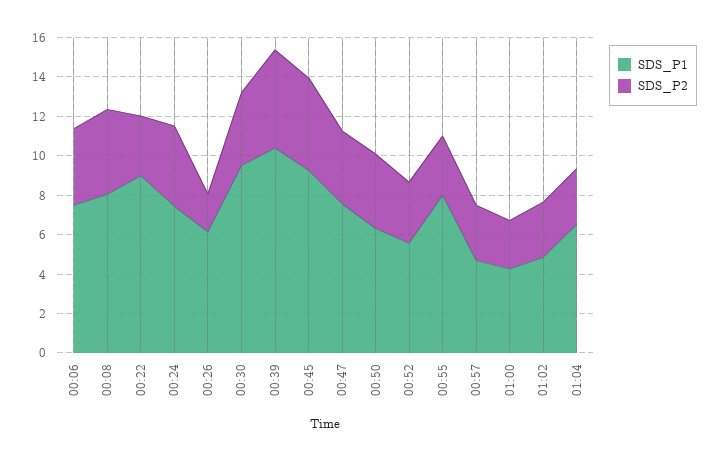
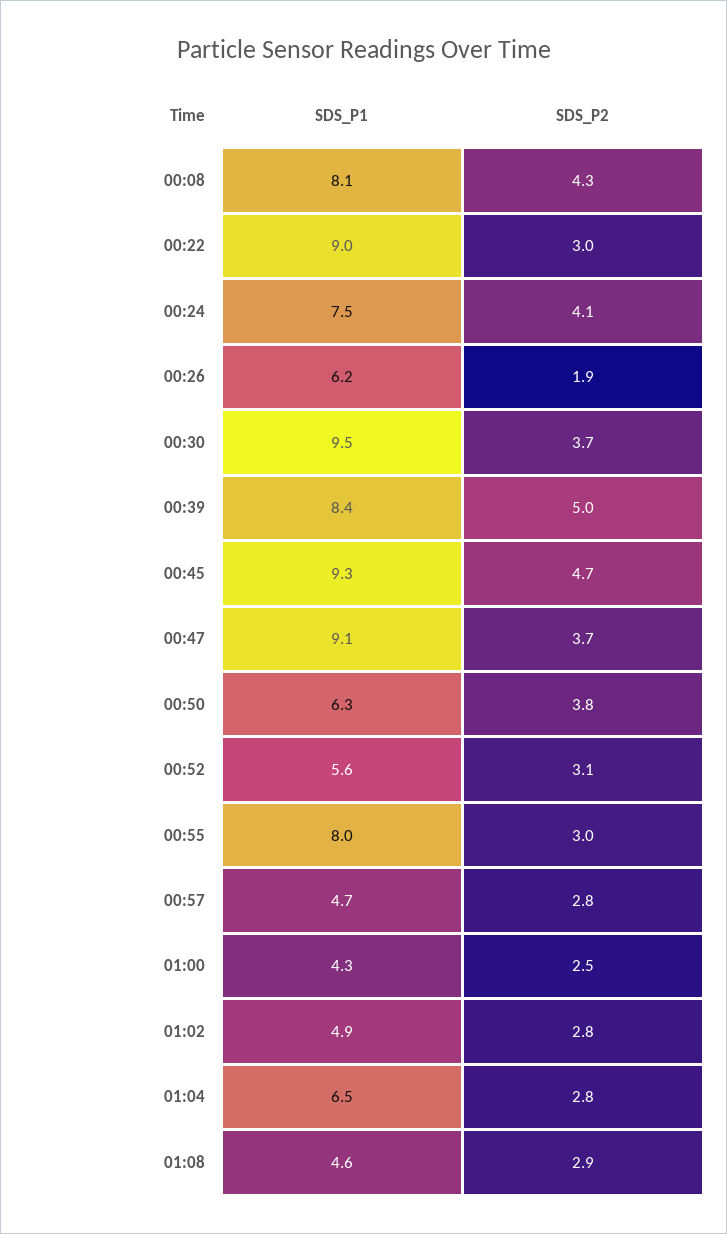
SDS_P1, 00:06: 7.5 -> none
SDS_P2, 00:06: 4 -> none
SDS_P1, 00:39: 10.5 -> 8.4
SDS_P1, 00:47: 7.5 -> 9.1
SDS_P1, 01:08: none -> 4.6
SDS_P2, 01:08: none -> 2.9

